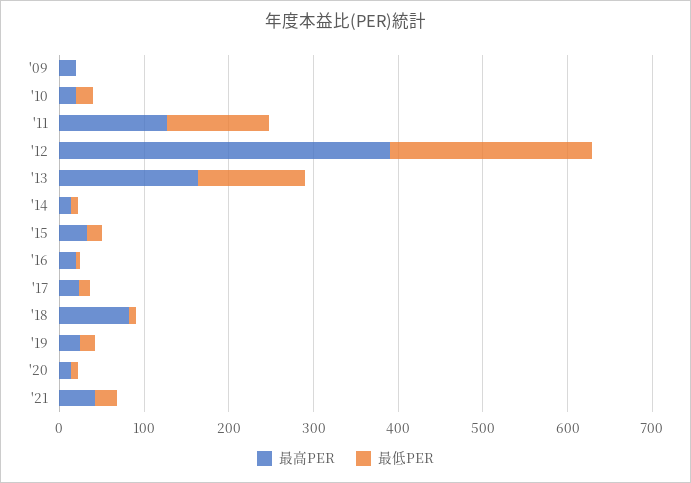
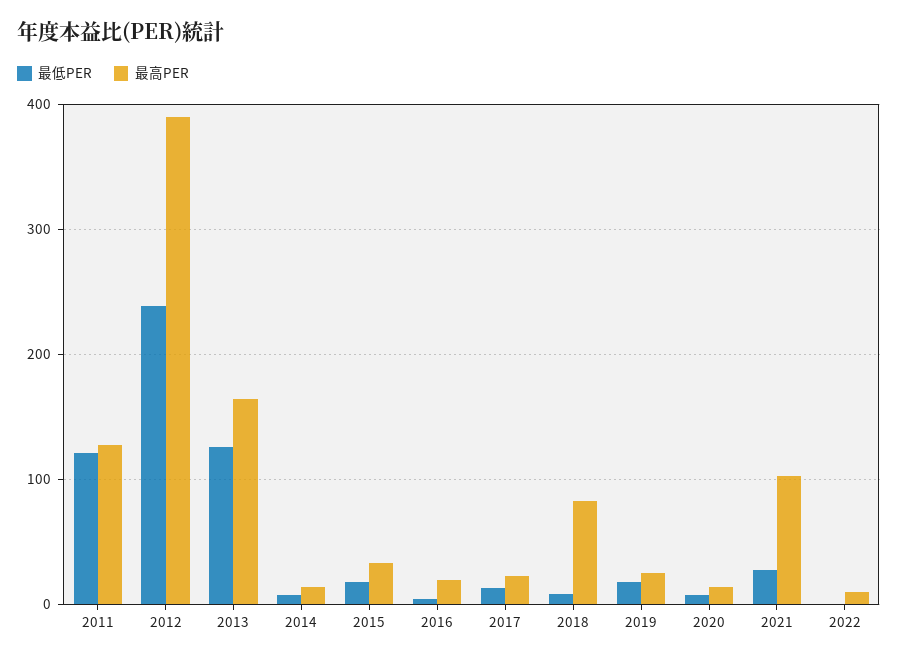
最高PER, '09: 20 -> none
最低PER, '09: 0 -> none
最高PER, '10: 20 -> none
最低PER, '10: 20 -> none
最高PER, '21: 40 -> 100
最低PER, 2022: none -> 0
最高PER, 2022: none -> 10

